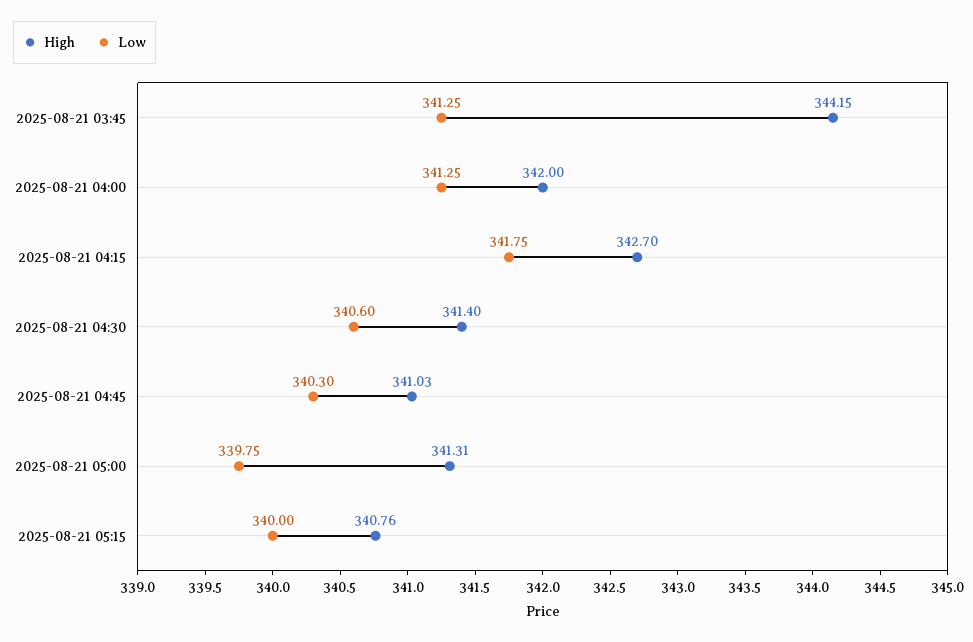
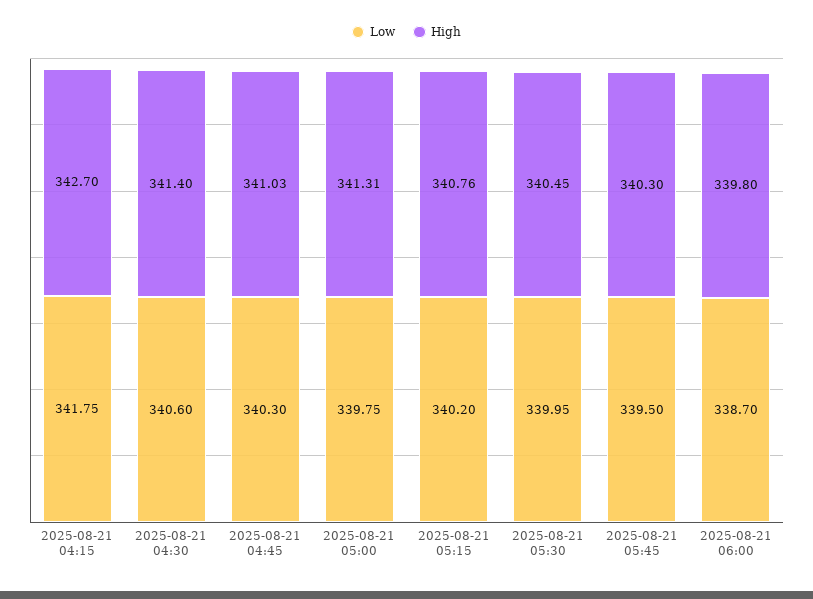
High, 2025-08-21 03:45: 344.15 -> none
Low, 2025-08-21 03:45: 341.25 -> none
High, 2025-08-21 04:00: 342 -> none
Low, 2025-08-21 04:00: 341.25 -> none
Low, 2025-08-21 05:15: 340 -> 340.2
Low, 2025-08-21 05:30: none -> 339.95
High, 2025-08-21 05:30: none -> 340.45
Low, 2025-08-21 05:45: none -> 339.5
High, 2025-08-21 05:45: none -> 340.3
Low, 2025-08-21 06:00: none -> 338.7
High, 2025-08-21 06:00: none -> 339.8

